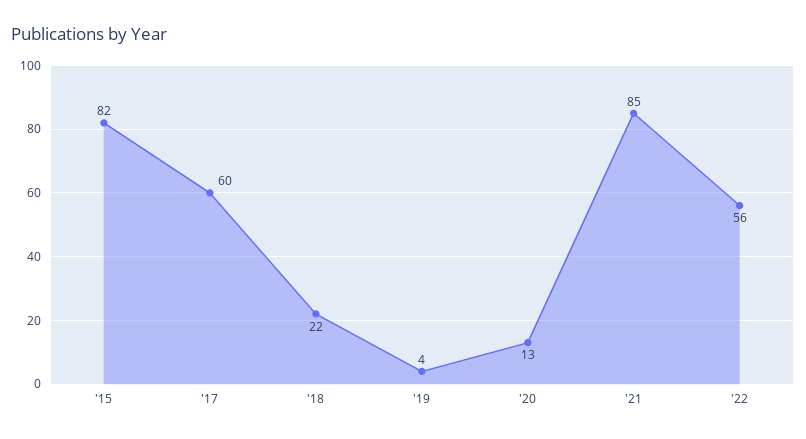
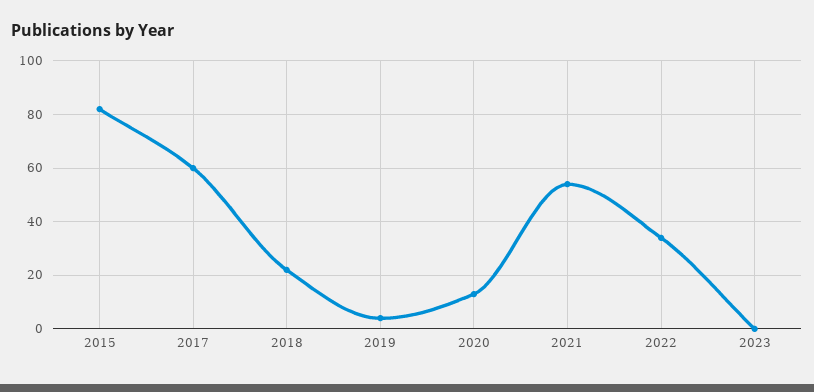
'21: 85 -> 55
'22: 56 -> 35
2023: none -> 0

